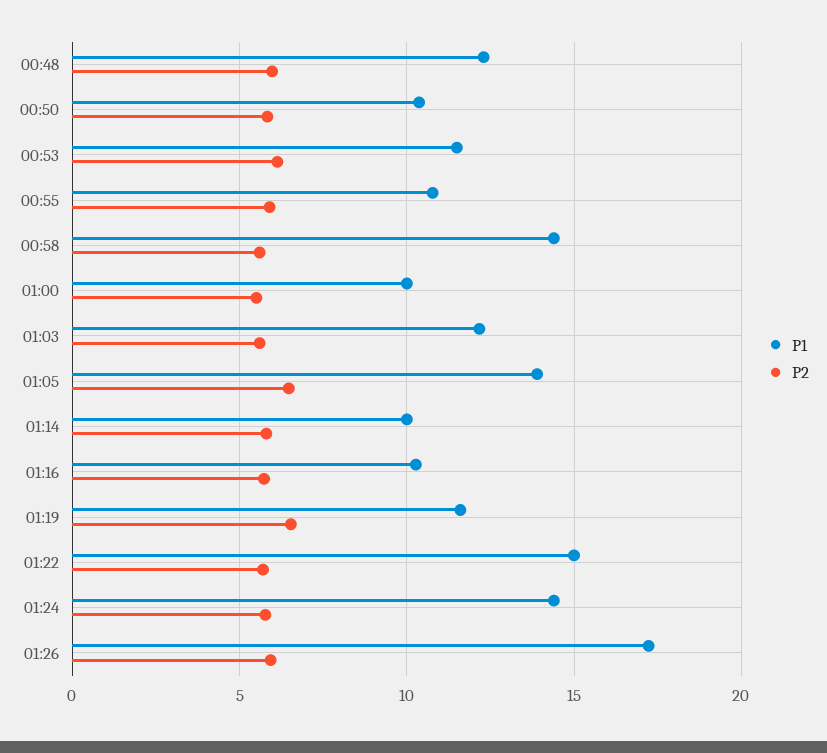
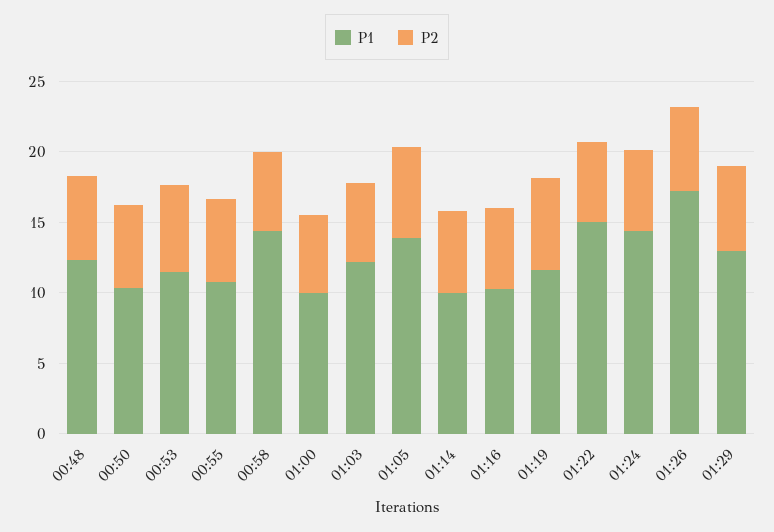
P1, 01:29: none -> 13
P2, 01:29: none -> 6

